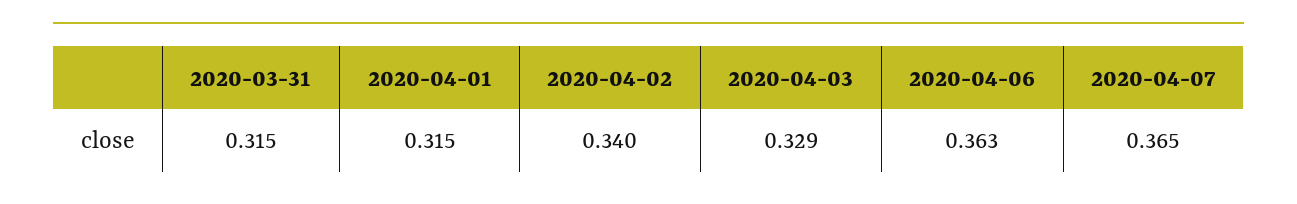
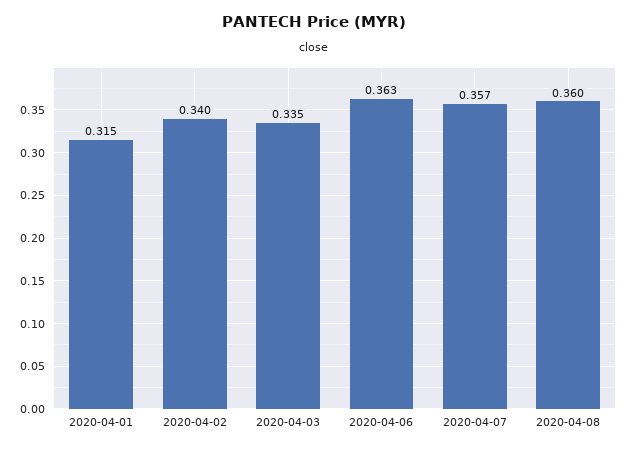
2020-03-31: 0.315 -> none
2020-04-03: 0.329 -> 0.335
2020-04-07: 0.365 -> 0.357
2020-04-08: none -> 0.36

